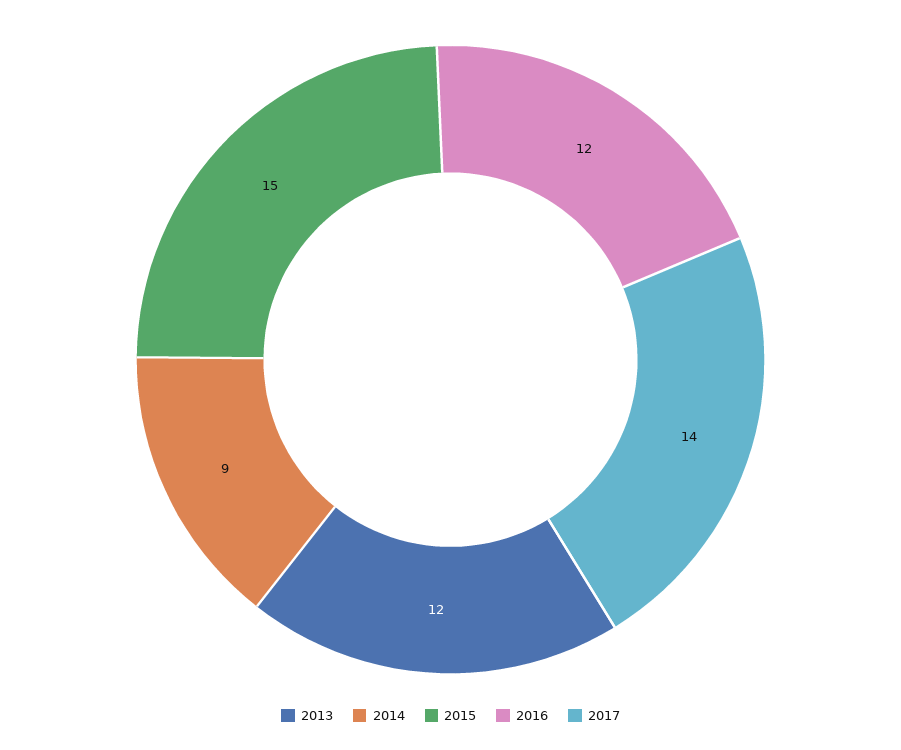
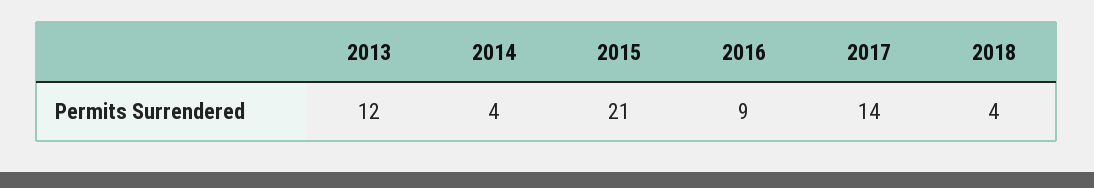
2014: 9 -> 4
2015: 15 -> 21
2016: 12 -> 9
2018: none -> 4

